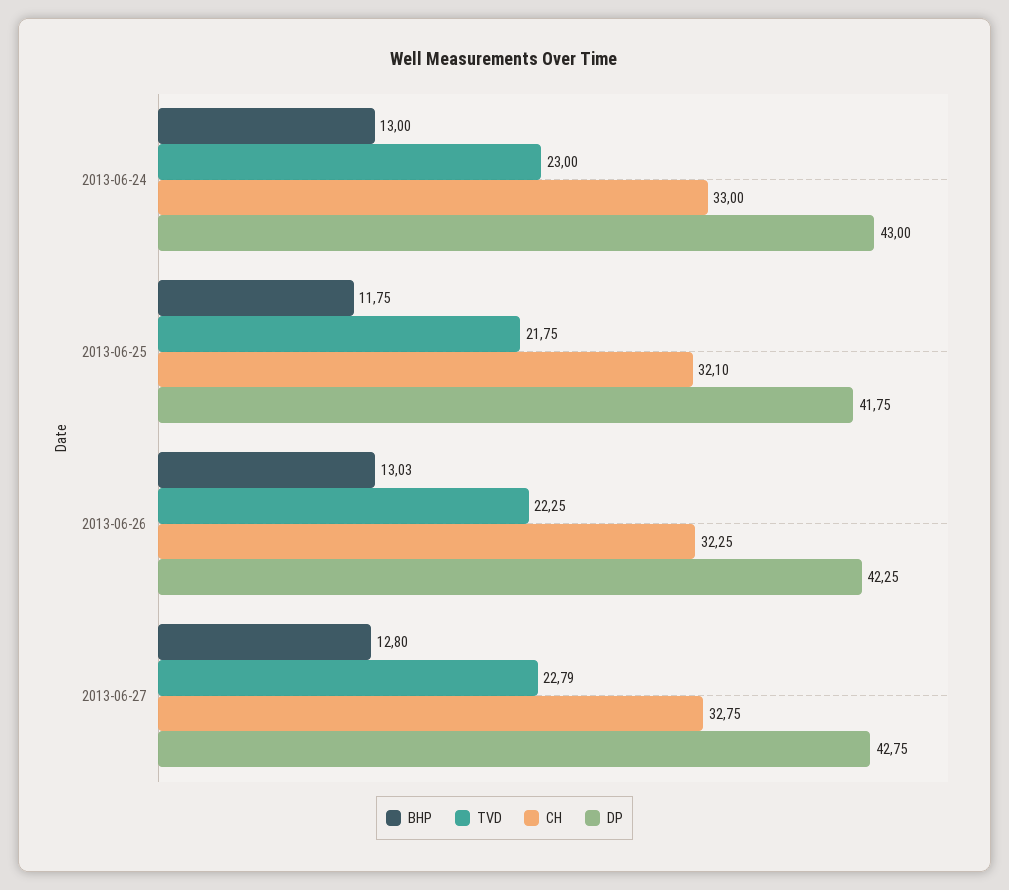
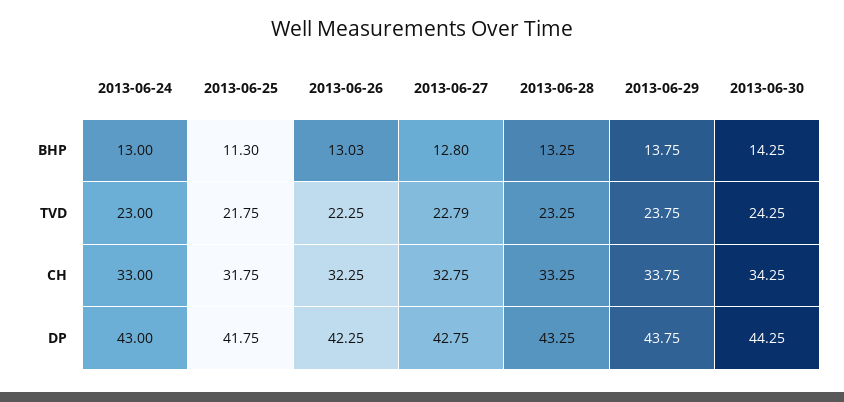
BHP, 2013-06-25: 11.75 -> 11.3
CH, 2013-06-25: 32.1 -> 31.75
BHP, 2013-06-28: none -> 13.25
BHP, 2013-06-29: none -> 13.75
BHP, 2013-06-30: none -> 14.25
TVD, 2013-06-28: none -> 23.25
TVD, 2013-06-29: none -> 23.75
TVD, 2013-06-30: none -> 24.25
CH, 2013-06-28: none -> 33.25
CH, 2013-06-29: none -> 33.75
CH, 2013-06-30: none -> 34.25
DP, 2013-06-28: none -> 43.25
DP, 2013-06-29: none -> 43.75
DP, 2013-06-30: none -> 44.25

